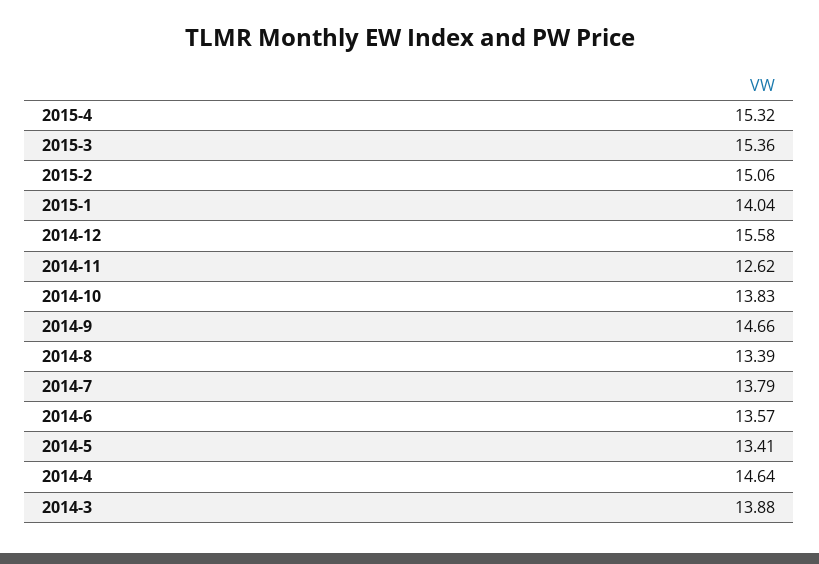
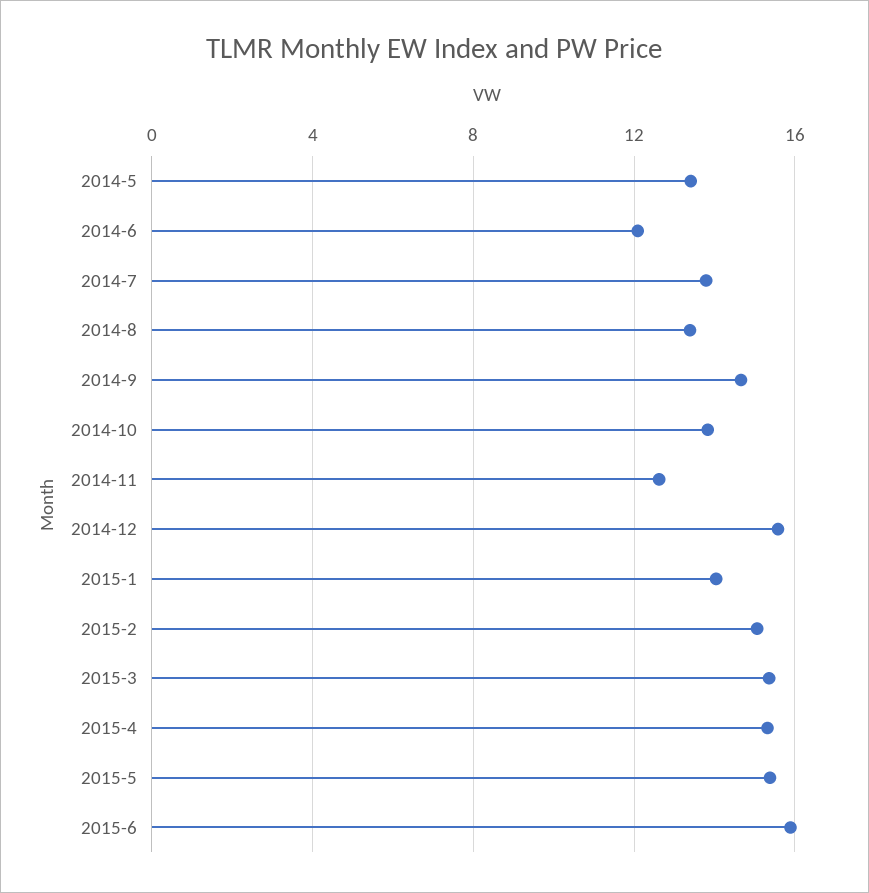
2014-6: 13.57 -> 12
2014-4: 14.64 -> none
2014-3: 13.88 -> none
2015-5: none -> 15.5
2015-6: none -> 16

